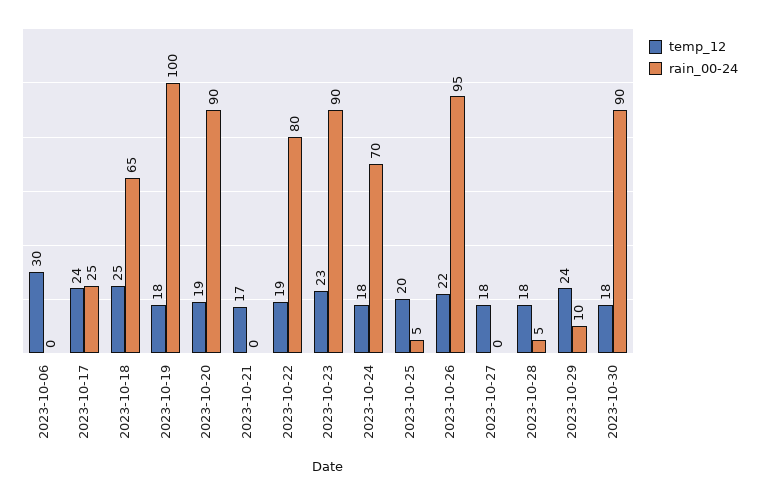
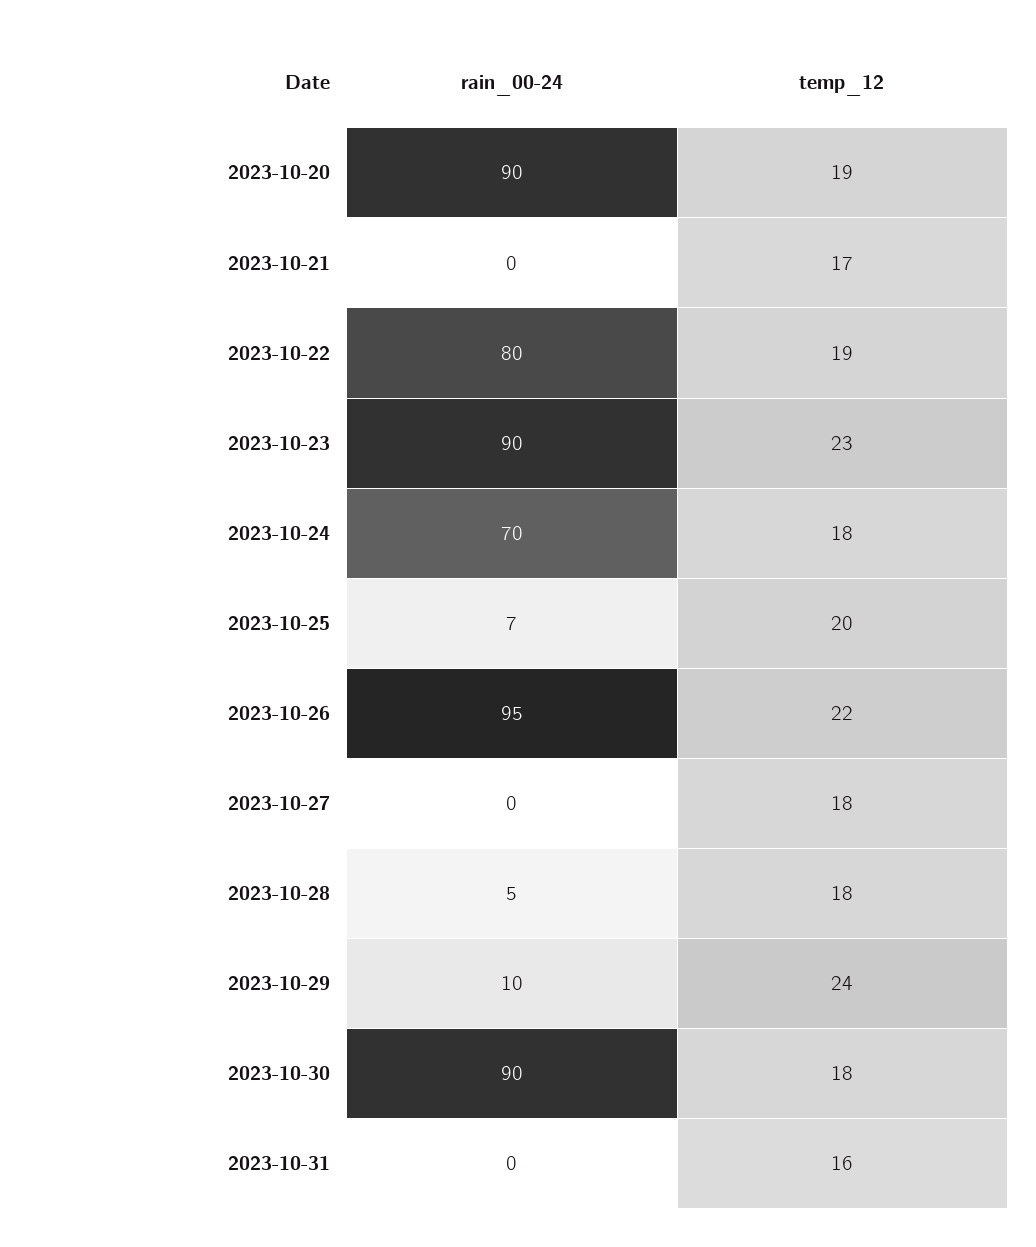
temp_12, 2023-10-06: 30 -> none
rain_00-24, 2023-10-06: 0 -> none
temp_12, 2023-10-17: 24 -> none
rain_00-24, 2023-10-17: 25 -> none
temp_12, 2023-10-18: 25 -> none
rain_00-24, 2023-10-18: 65 -> none
temp_12, 2023-10-19: 18 -> none
rain_00-24, 2023-10-19: 100 -> none
rain_00-24, 2023-10-25: 5 -> 7
rain_00-24, 2023-10-31: none -> 0
temp_12, 2023-10-31: none -> 16

